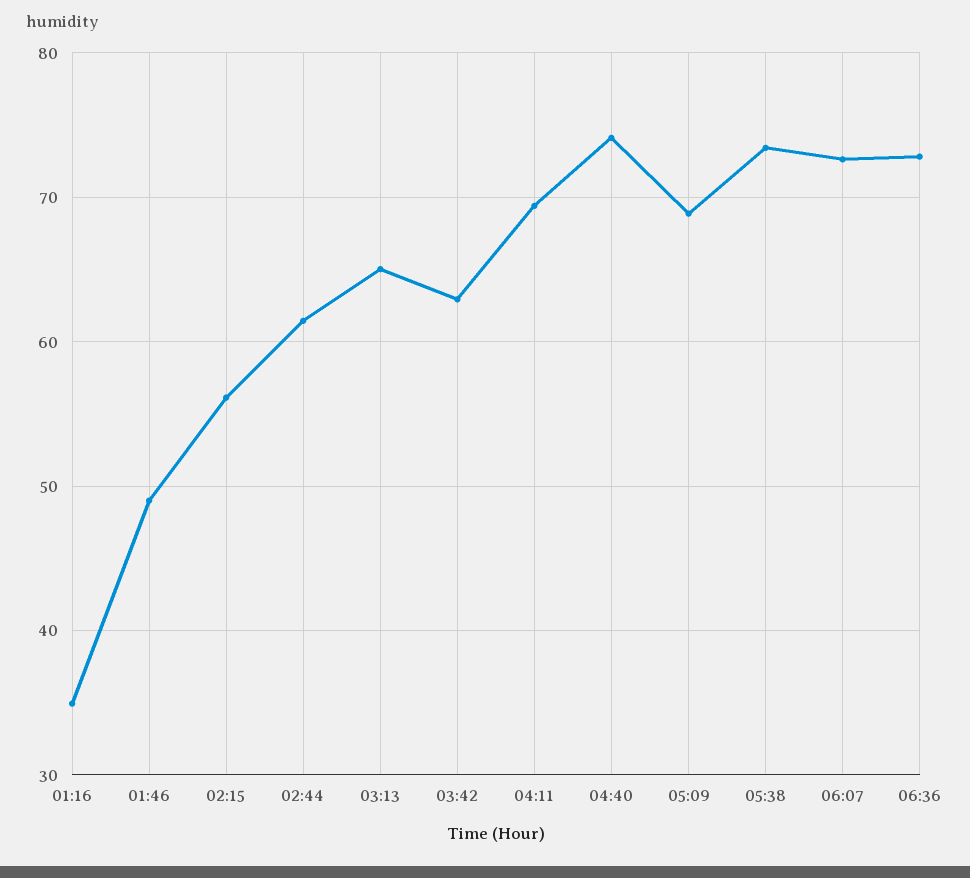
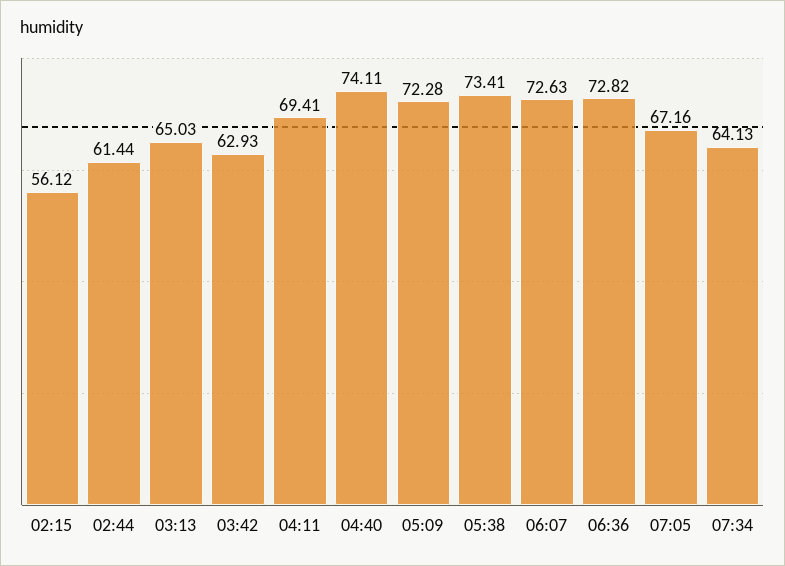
01:16: 35 -> none
01:46: 49 -> none
05:09: 69 -> 72.28
07:05: none -> 67.16
07:34: none -> 64.13

